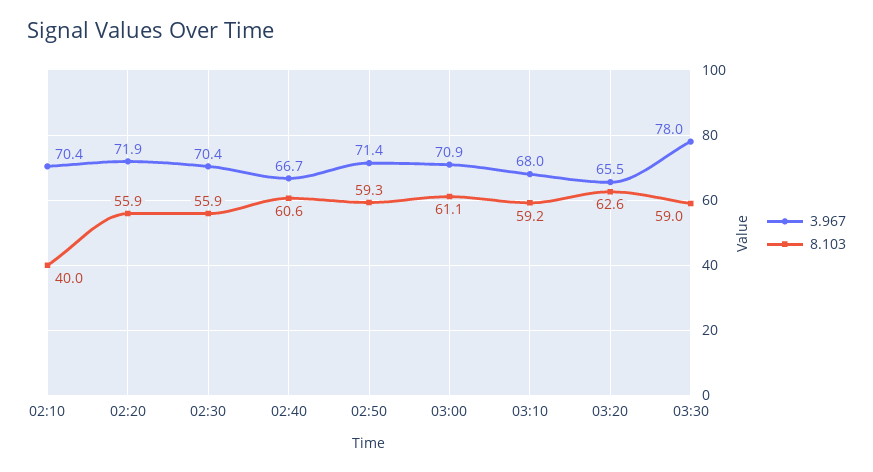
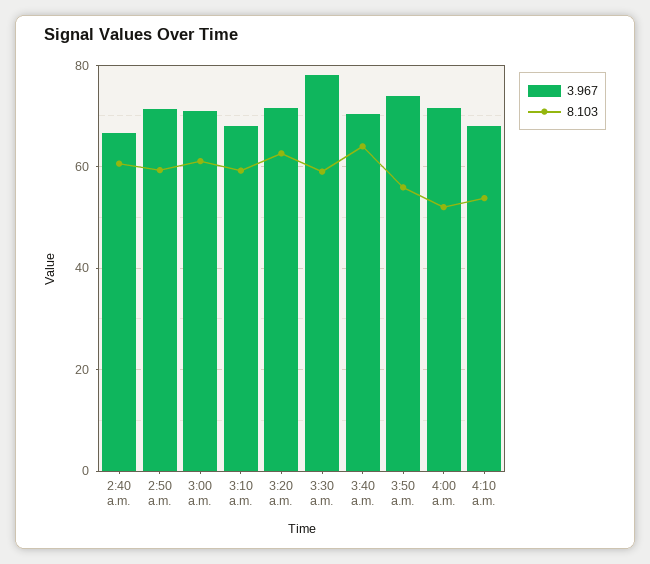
3.967, 02:10: 70.4 -> none
8.103, 02:10: 40 -> none
3.967, 02:20: 71.9 -> none
8.103, 02:20: 55.9 -> none
3.967, 02:30: 70.4 -> none
8.103, 02:30: 55.9 -> none
3.967, 03:20: 65.5 -> 72
3.967, 3:40 a.m.: none -> 70
8.103, 3:40 a.m.: none -> 64
3.967, 3:50 a.m.: none -> 74
8.103, 3:50 a.m.: none -> 56
3.967, 4:00 a.m.: none -> 72
8.103, 4:00 a.m.: none -> 52
3.967, 4:10 a.m.: none -> 68
8.103, 4:10 a.m.: none -> 54

